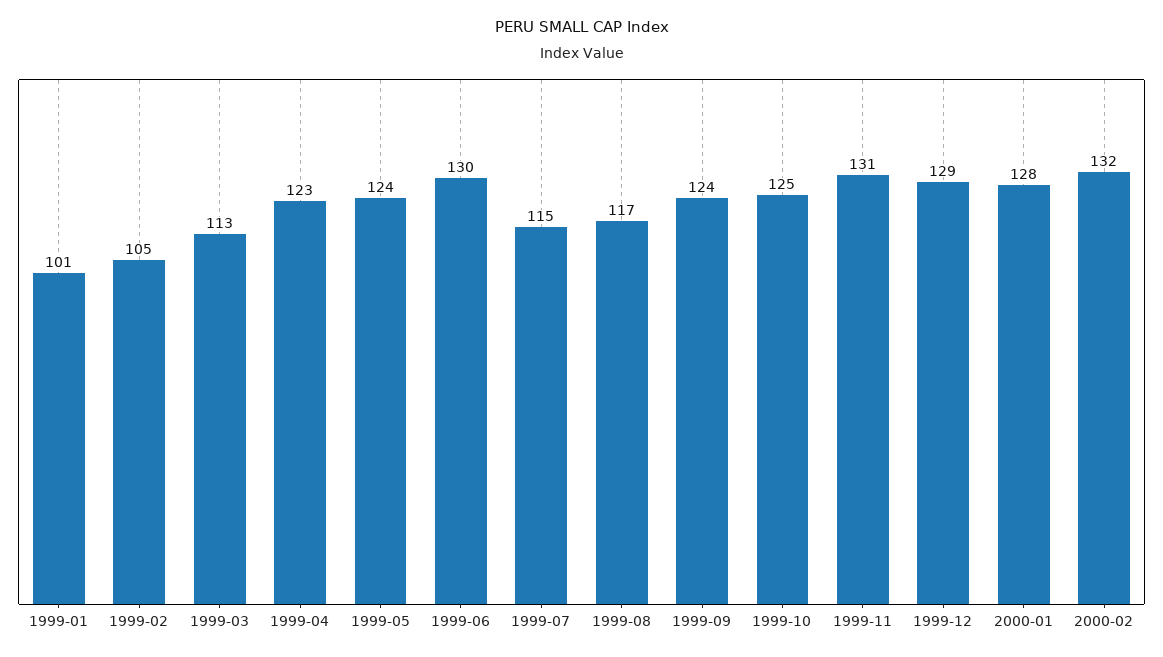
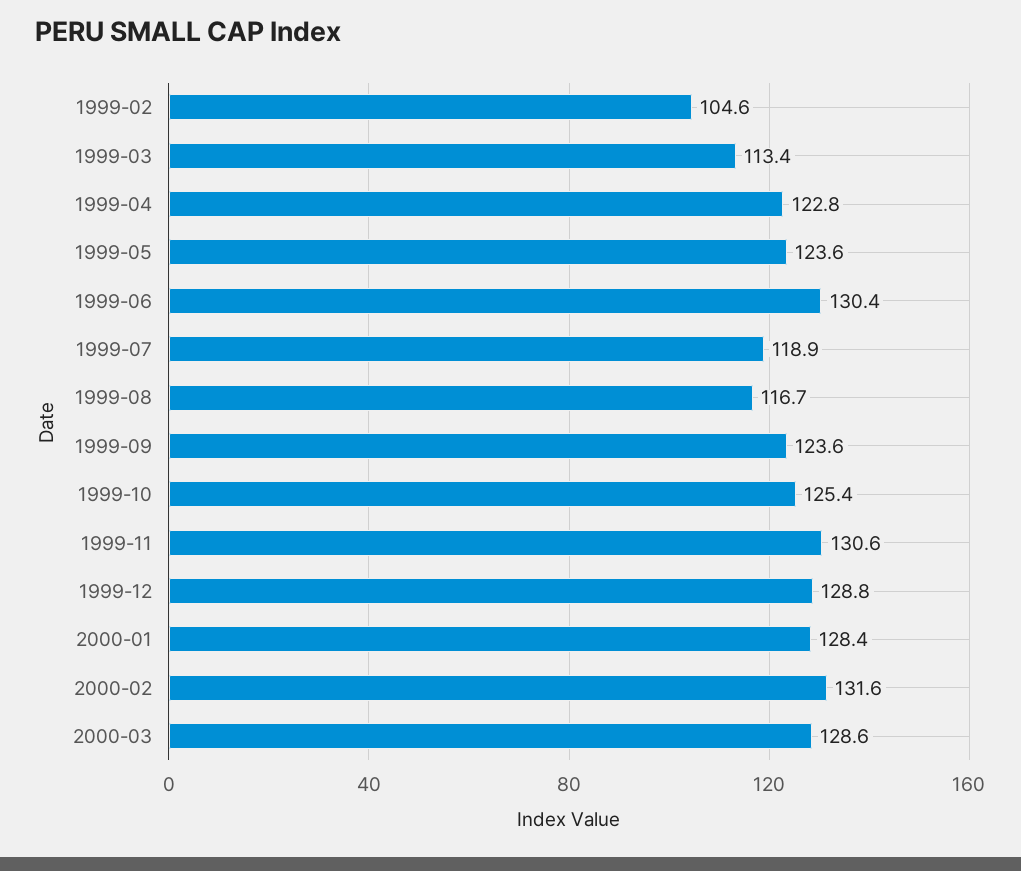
1999-01: 101 -> none
1999-07: 115 -> 118.9
2000-03: none -> 128.6

